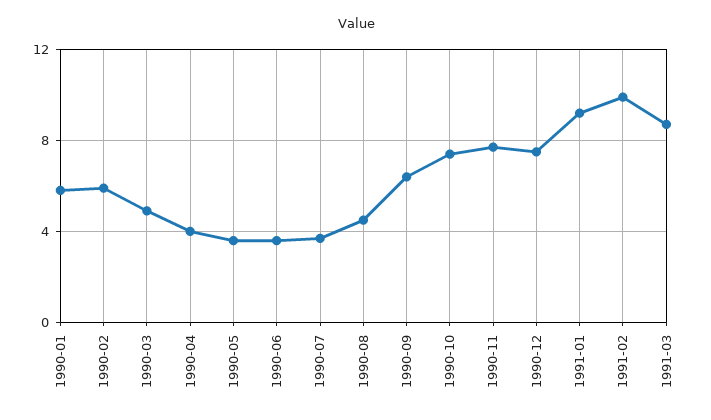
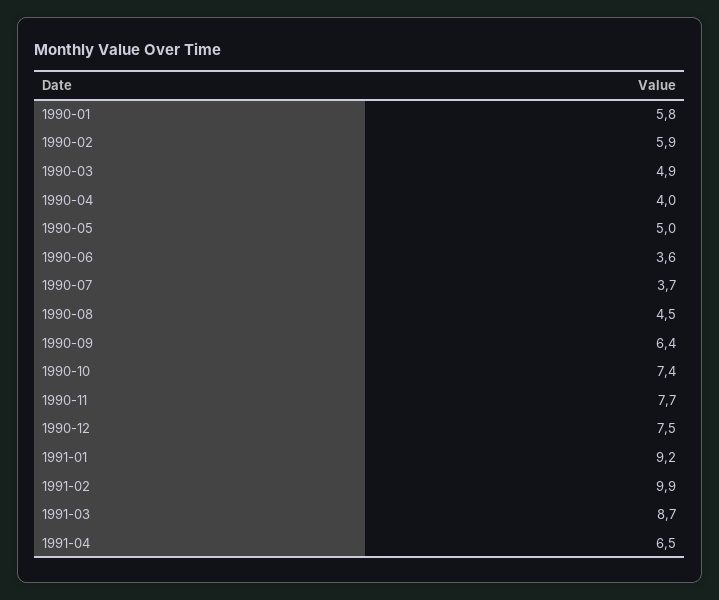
1990-05: 3.5 -> 5
1991-04: none -> 6.5

